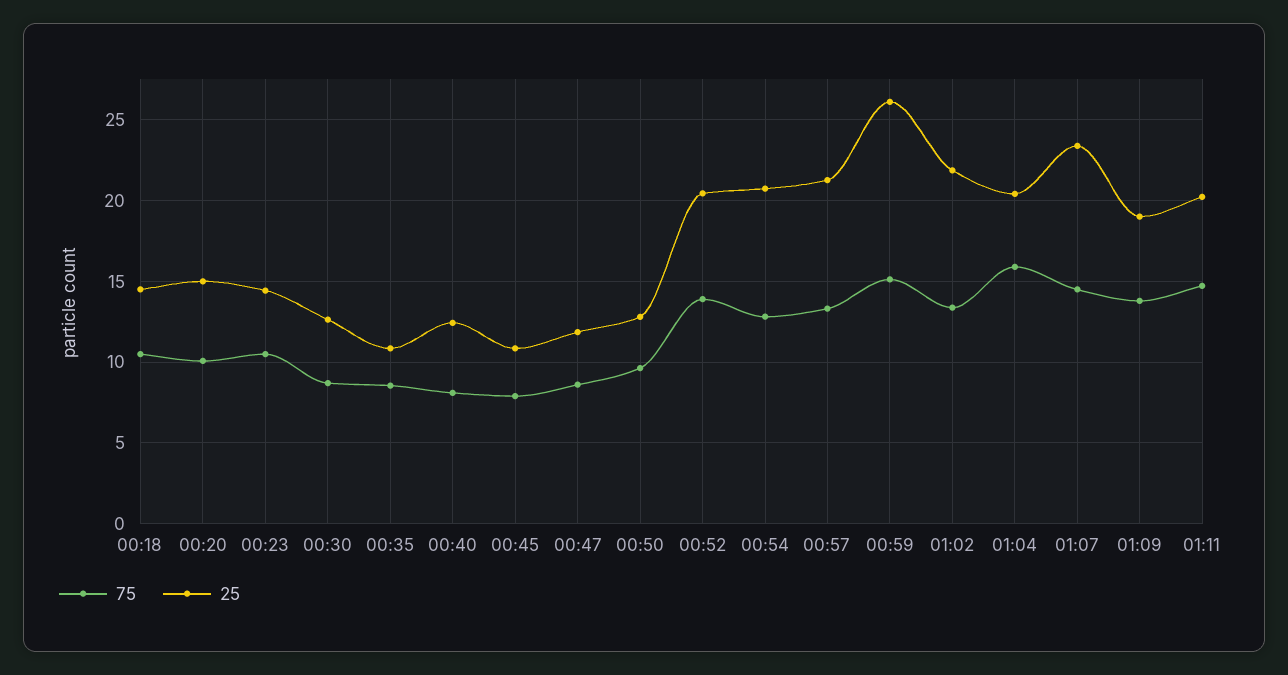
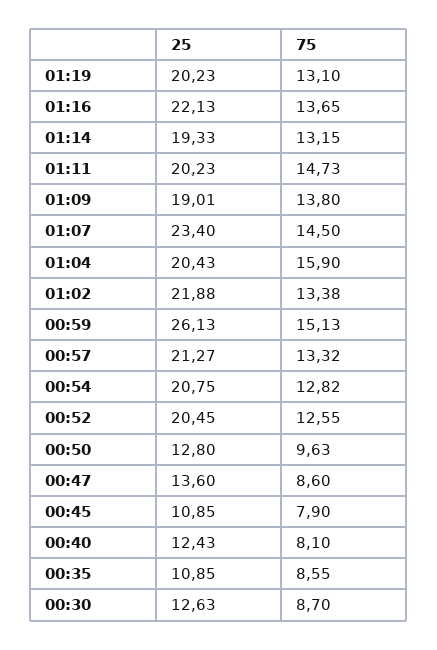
75, 00:18: 10.5 -> none
25, 00:18: 14.5 -> none
75, 00:20: 10 -> none
25, 00:20: 15 -> none
75, 00:23: 10.5 -> none
25, 00:23: 14.5 -> none
25, 00:47: 12 -> 13.6
75, 00:52: 14 -> 12.55
25, 01:19: none -> 20.23
75, 01:19: none -> 13.1
25, 01:16: none -> 22.13
75, 01:16: none -> 13.65
25, 01:14: none -> 19.33
75, 01:14: none -> 13.15

